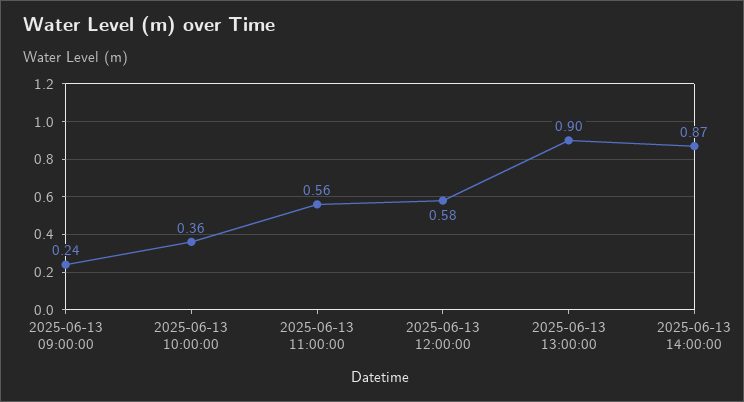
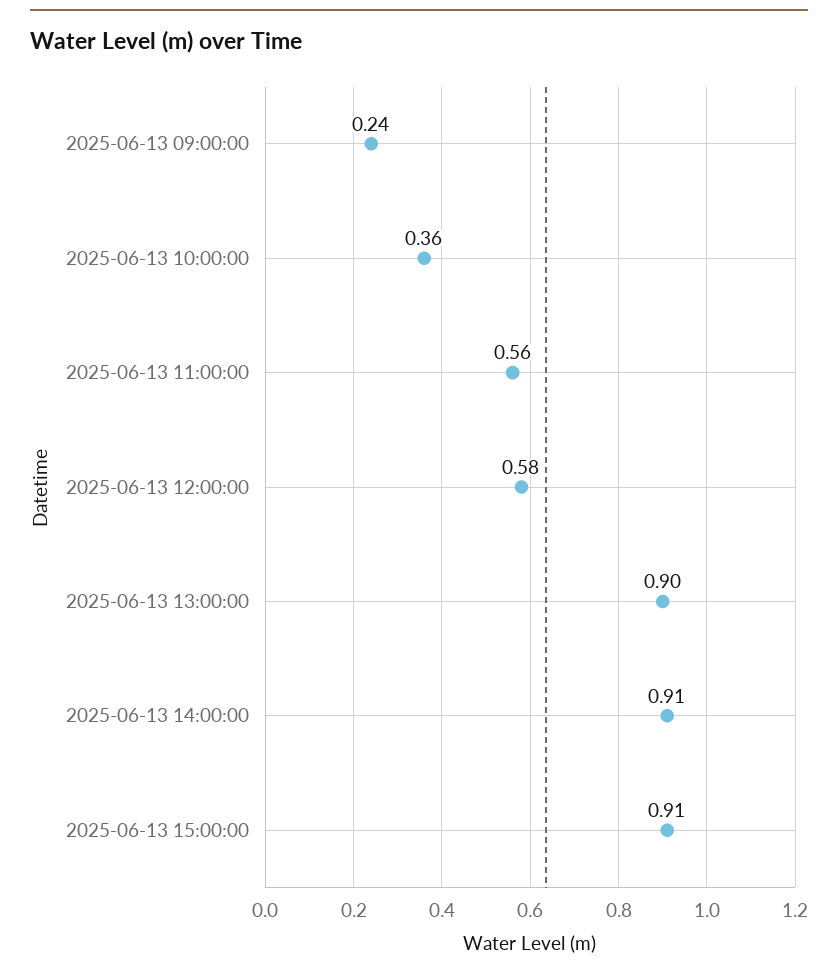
2025-06-13 14:00:00: 0.87 -> 0.91
2025-06-13 15:00:00: none -> 0.91

